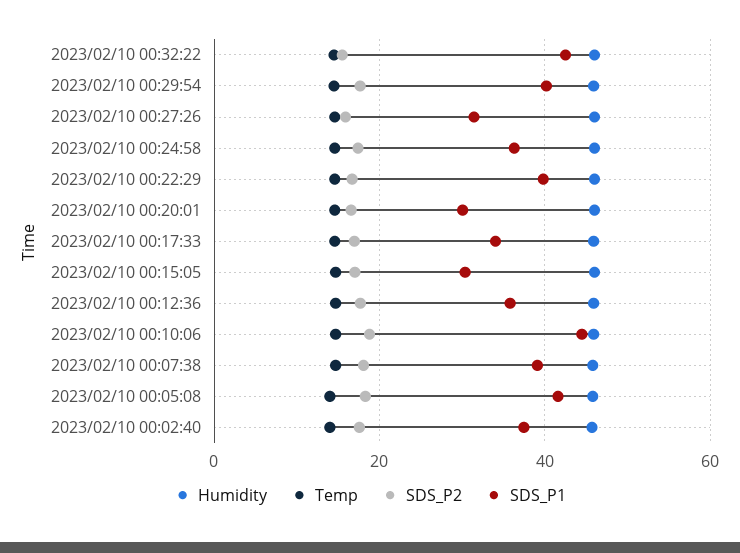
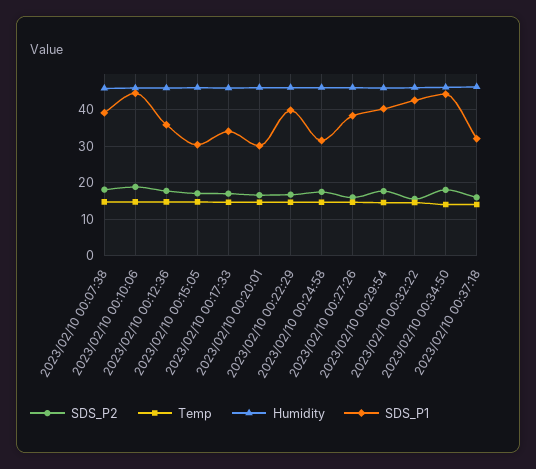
SDS_P1, 2023/02/10 00:27:26: 32 -> 38
SDS_P1, 2023/02/10 00:24:58: 36 -> 32
Humidity, 2023/02/10 00:05:08: 46 -> none
Temp, 2023/02/10 00:05:08: 14 -> none
SDS_P2, 2023/02/10 00:05:08: 18 -> none
SDS_P1, 2023/02/10 00:05:08: 42 -> none
Humidity, 2023/02/10 00:02:40: 46 -> none
Temp, 2023/02/10 00:02:40: 14 -> none
SDS_P2, 2023/02/10 00:02:40: 18 -> none
SDS_P1, 2023/02/10 00:02:40: 38 -> none
SDS_P2, 2023/02/10 00:34:50: none -> 18
Temp, 2023/02/10 00:34:50: none -> 14
Humidity, 2023/02/10 00:34:50: none -> 46
SDS_P1, 2023/02/10 00:34:50: none -> 44
SDS_P2, 2023/02/10 00:37:18: none -> 16
Temp, 2023/02/10 00:37:18: none -> 14
Humidity, 2023/02/10 00:37:18: none -> 46
SDS_P1, 2023/02/10 00:37:18: none -> 32

